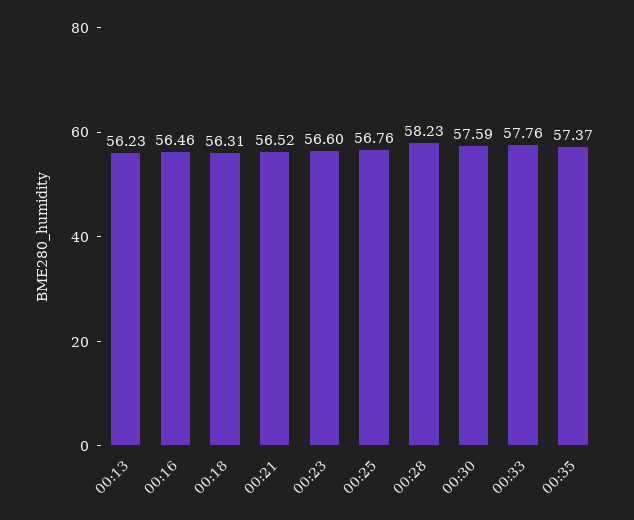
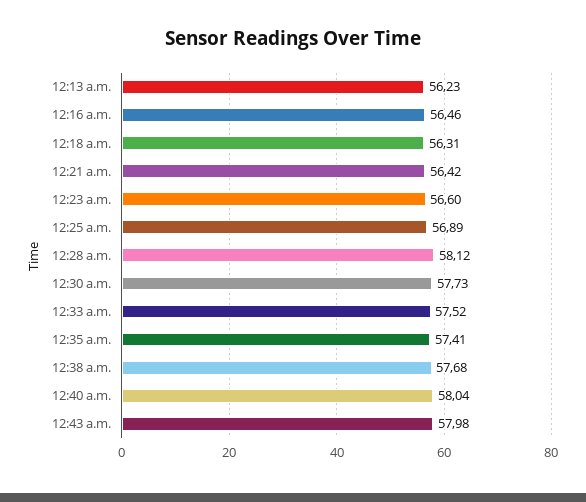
00:21: 56.52 -> 56.42
00:25: 56.76 -> 56.89
00:28: 58.23 -> 58.12
00:30: 57.59 -> 57.73
00:33: 57.76 -> 57.52
00:35: 57.37 -> 57.41
12:38 a.m.: none -> 57.68
12:40 a.m.: none -> 58.04
12:43 a.m.: none -> 57.98

